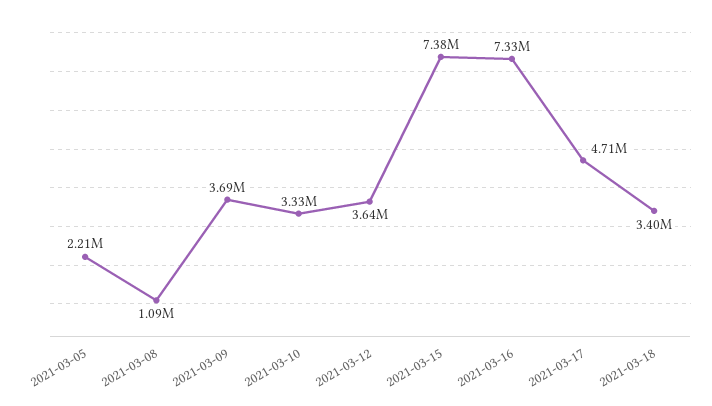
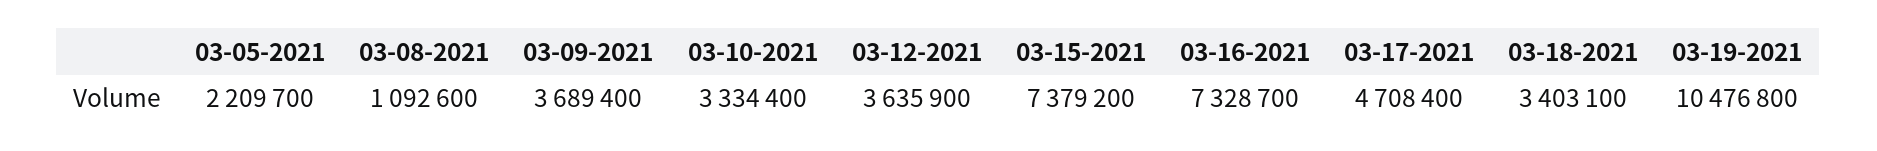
03-19-2021: none -> 10476800

